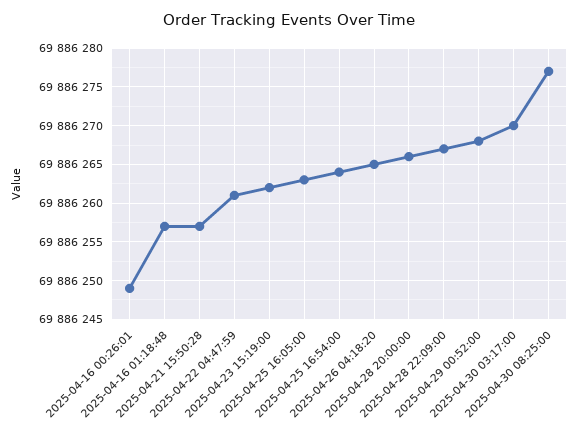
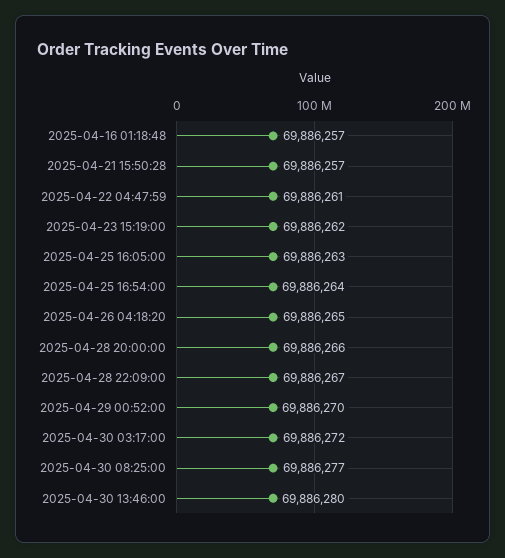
2025-04-16 00:26:01: 69886249 -> none
2025-04-29 00:52:00: 69886268 -> 69886270
2025-04-30 03:17:00: 69886270 -> 69886272
2025-04-30 13:46:00: none -> 69886280

